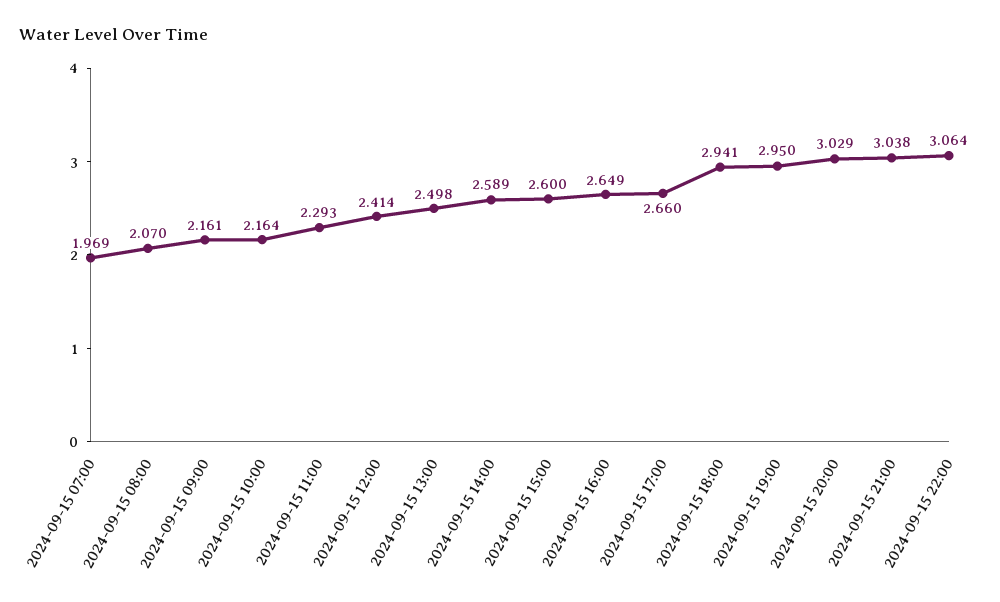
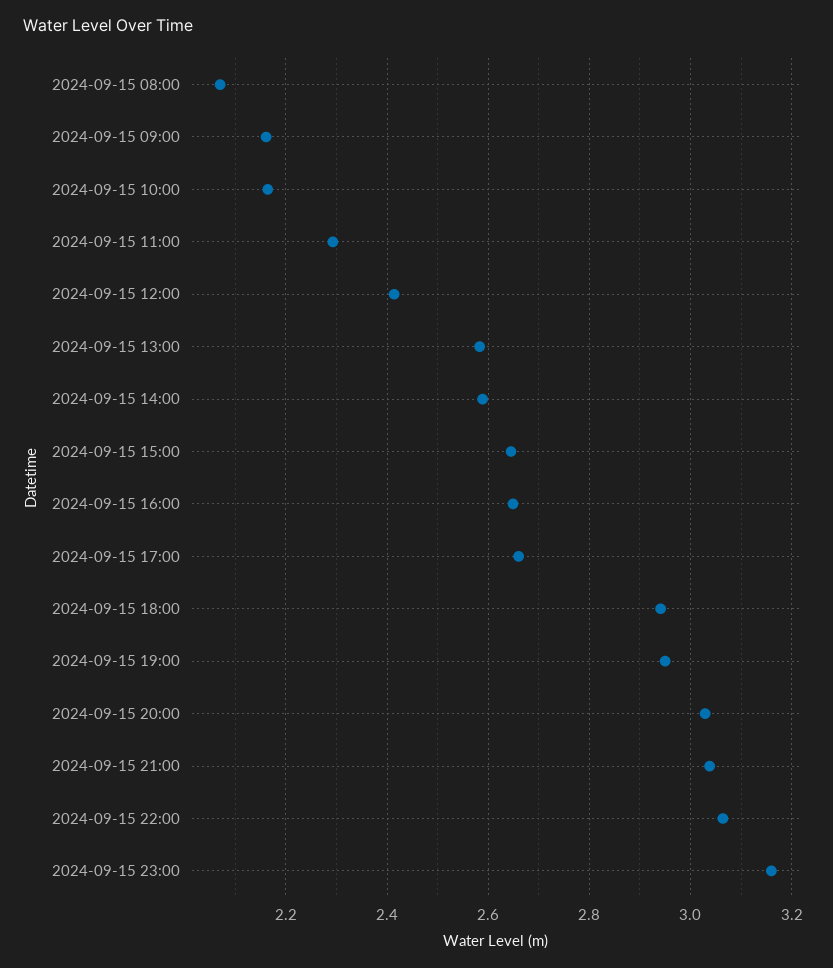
2024-09-15 07:00: 1.969 -> none
2024-09-15 13:00: 2.498 -> 2.58
2024-09-15 15:00: 2.6 -> 2.64
2024-09-15 23:00: none -> 3.16

